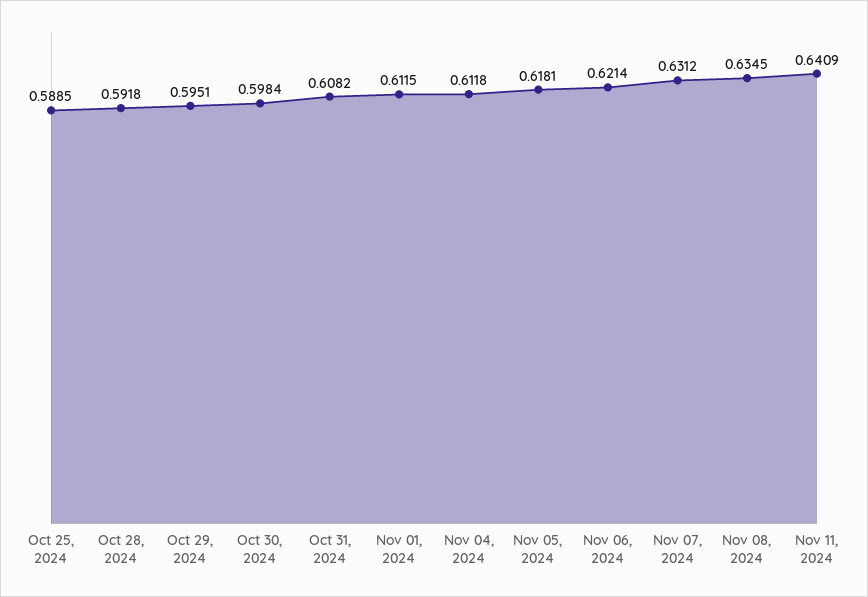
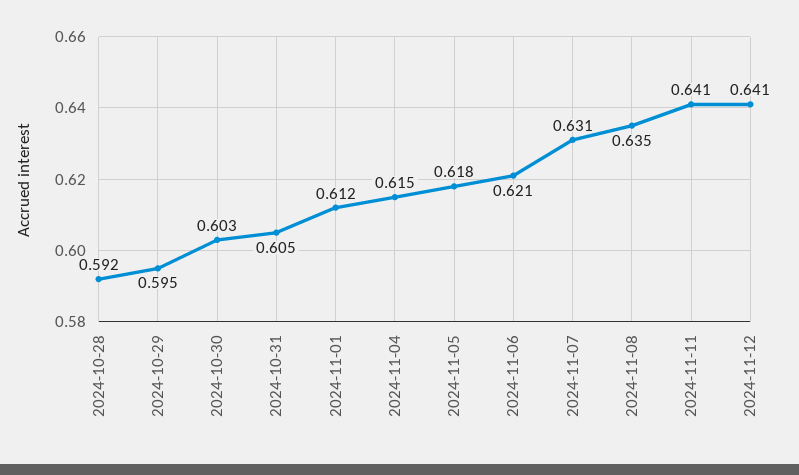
Oct 25, 2024: 0.5885 -> none
Oct 30, 2024: 0.5984 -> 0.603
Oct 31, 2024: 0.6082 -> 0.605
Nov 04, 2024: 0.6118 -> 0.615
2024-11-12: none -> 0.641

